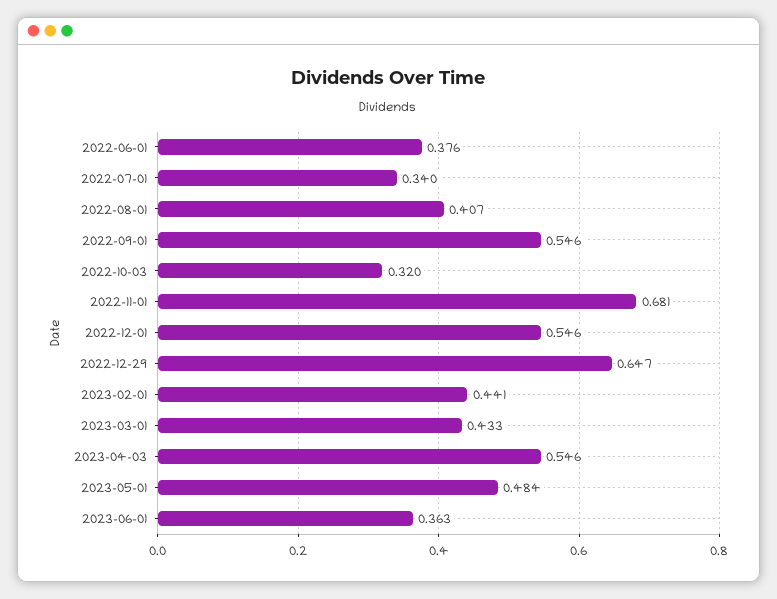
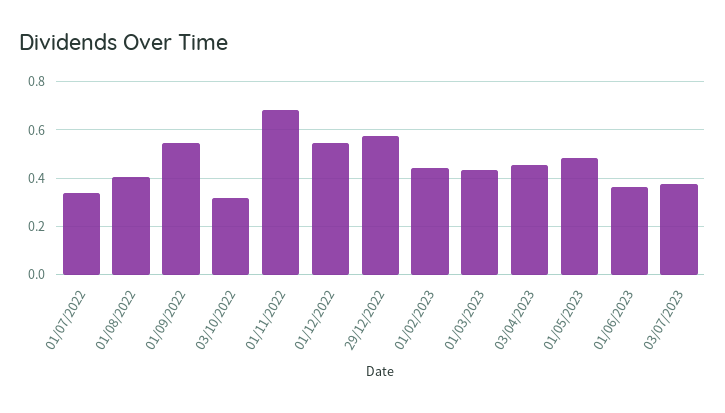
2022-06-01: 0.376 -> none
2022-12-29: 0.647 -> 0.575
2023-04-03: 0.546 -> 0.45
03/07/2023: none -> 0.375

